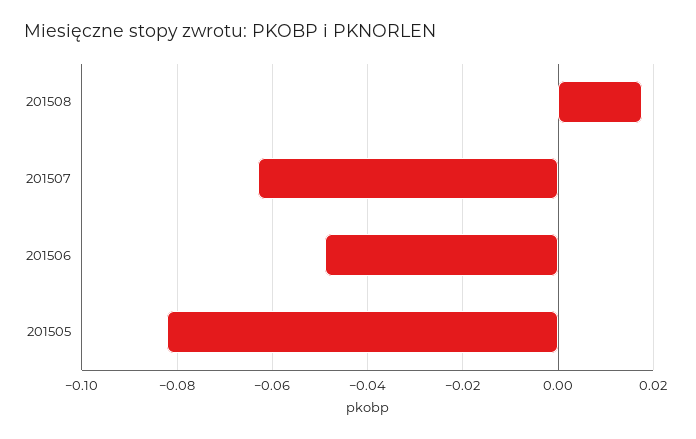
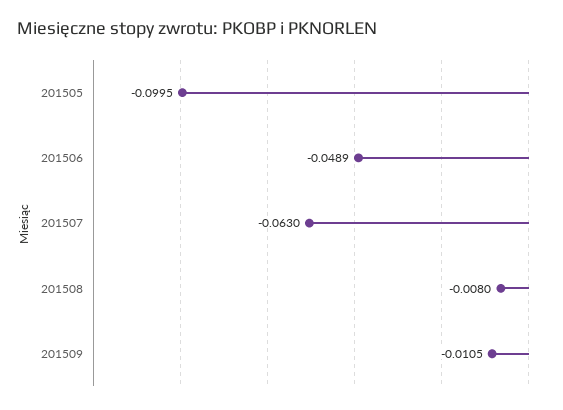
201508: 0.018 -> -0.008
201505: -0.082 -> -0.0995
201509: none -> -0.0105

